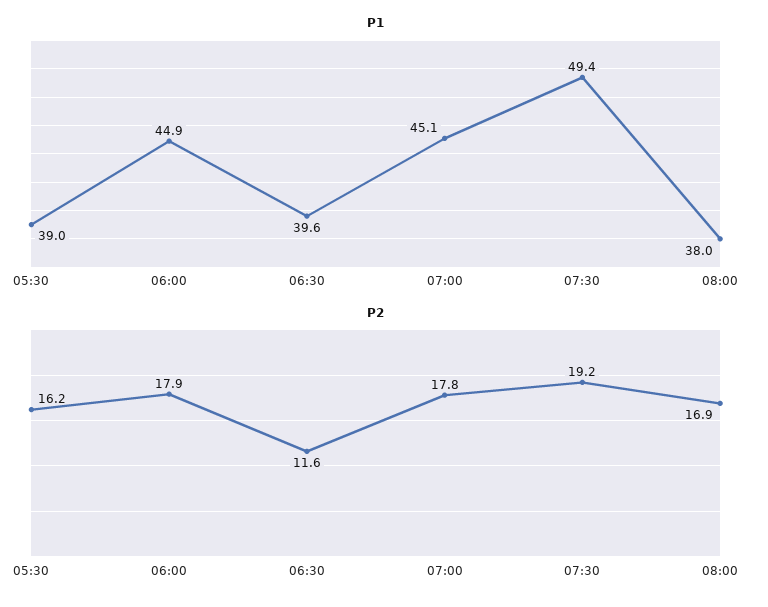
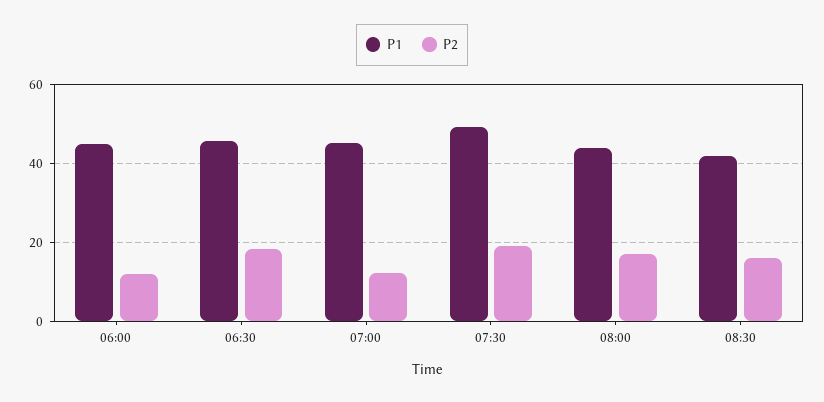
P1, 05:30: 39 -> none
P1, 06:30: 39.6 -> 46
P1, 08:00: 38 -> 44
P2, 05:30: 16.2 -> none
P2, 06:00: 17.9 -> 12
P2, 06:30: 11.6 -> 18
P2, 07:00: 17.8 -> 12
P1, 08:30: none -> 42
P2, 08:30: none -> 16

